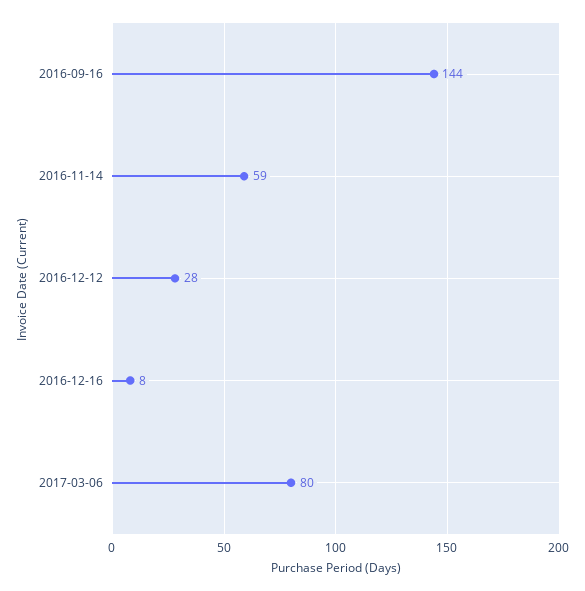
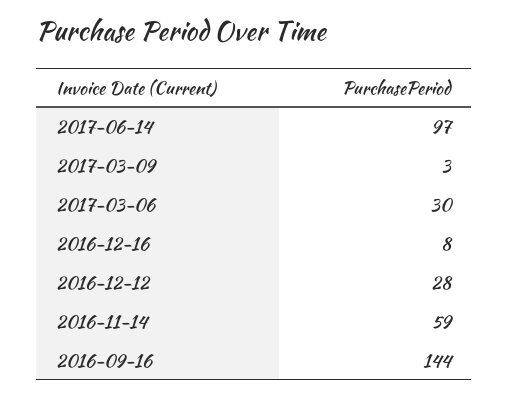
2017-03-06: 80 -> 30
2017-06-14: none -> 97
2017-03-09: none -> 3

